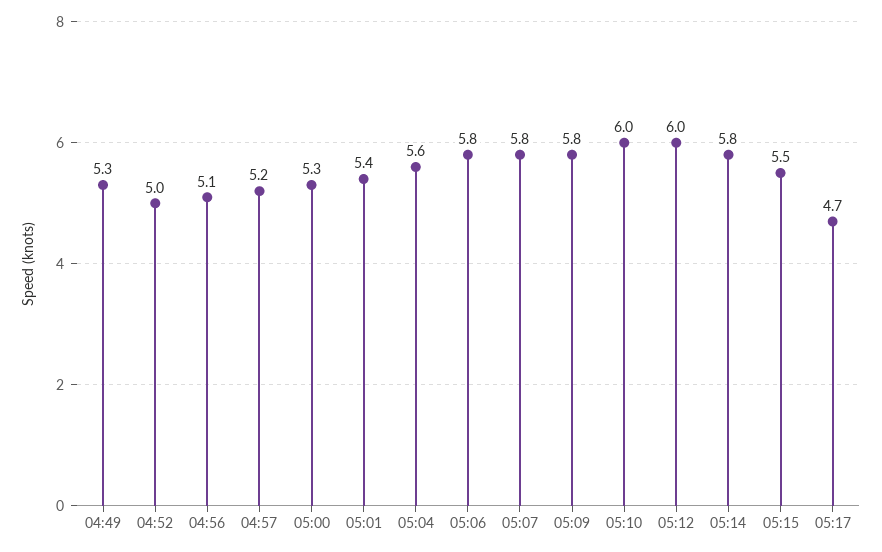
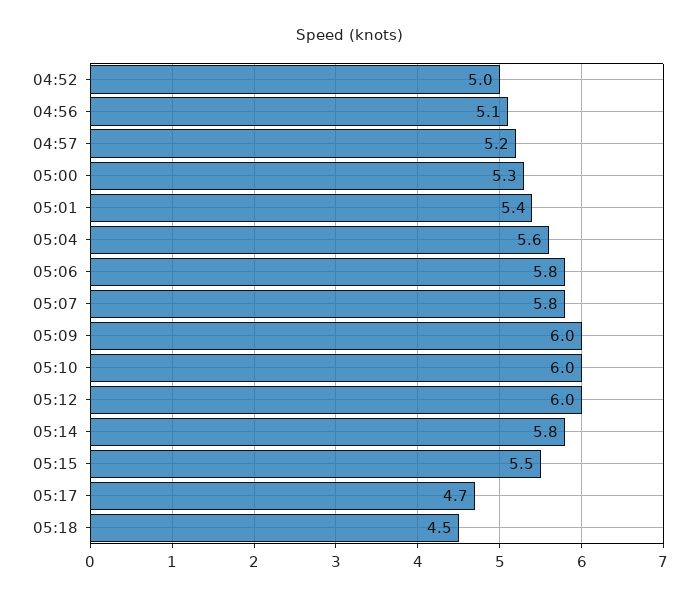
04:49: 5.3 -> none
05:09: 5.8 -> 6
05:18: none -> 4.5

